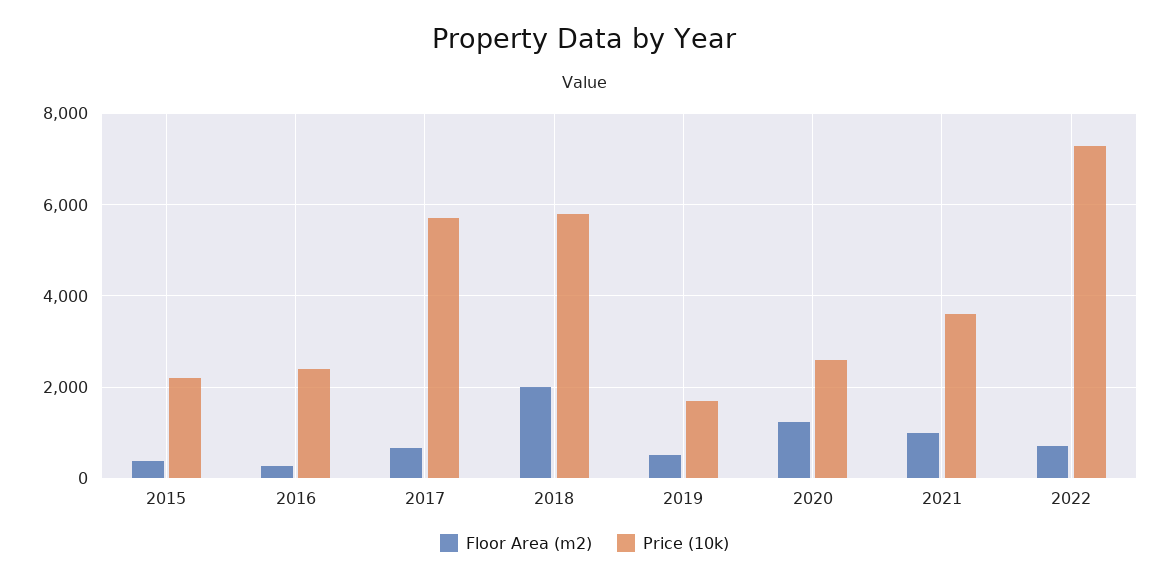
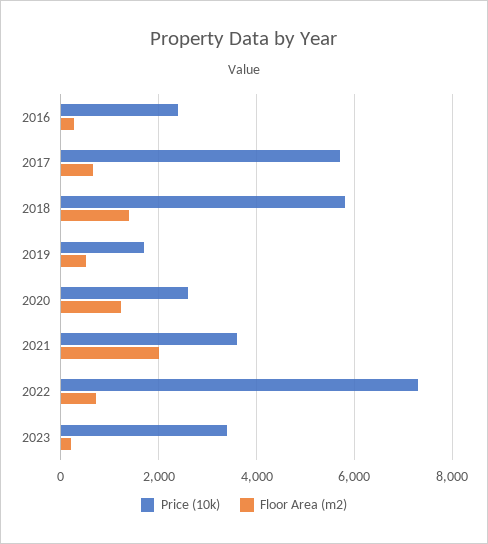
Floor Area (m2), 2015: 400 -> none
Price (10k), 2015: 2200 -> none
Floor Area (m2), 2018: 2000 -> 1400
Floor Area (m2), 2021: 1000 -> 2000
Price (10k), 2023: none -> 3400
Floor Area (m2), 2023: none -> 200

